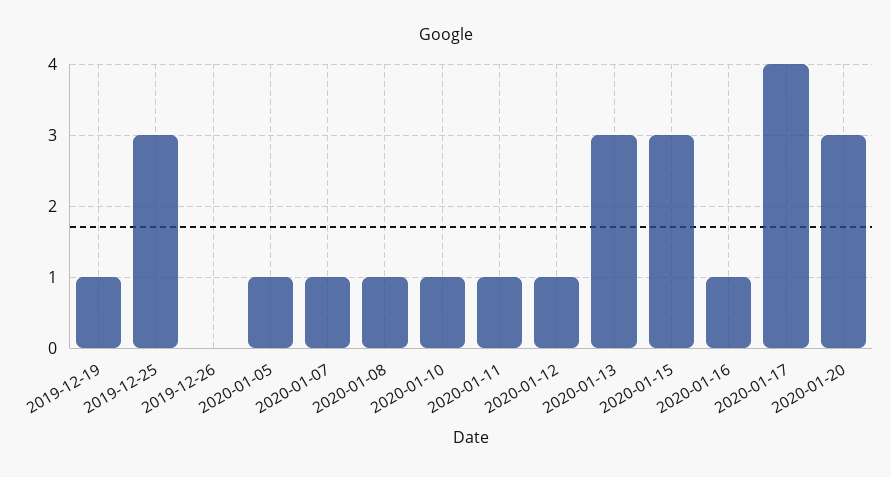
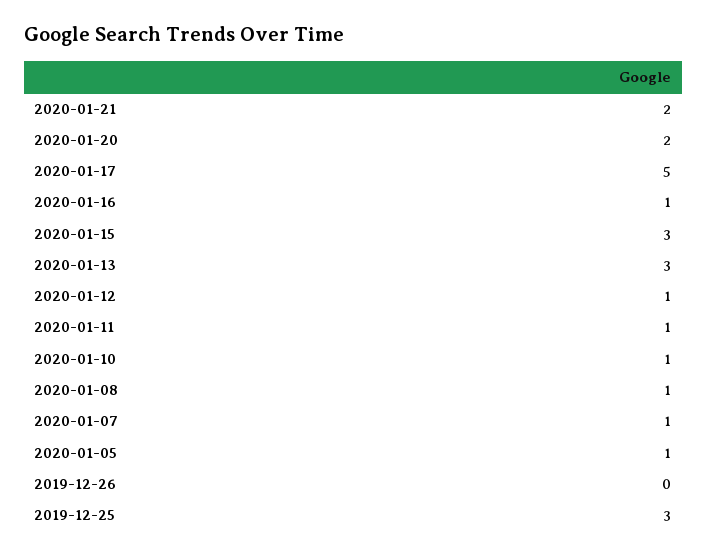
2019-12-19: 1 -> none
2020-01-17: 4 -> 5
2020-01-20: 3 -> 2
2020-01-21: none -> 2

